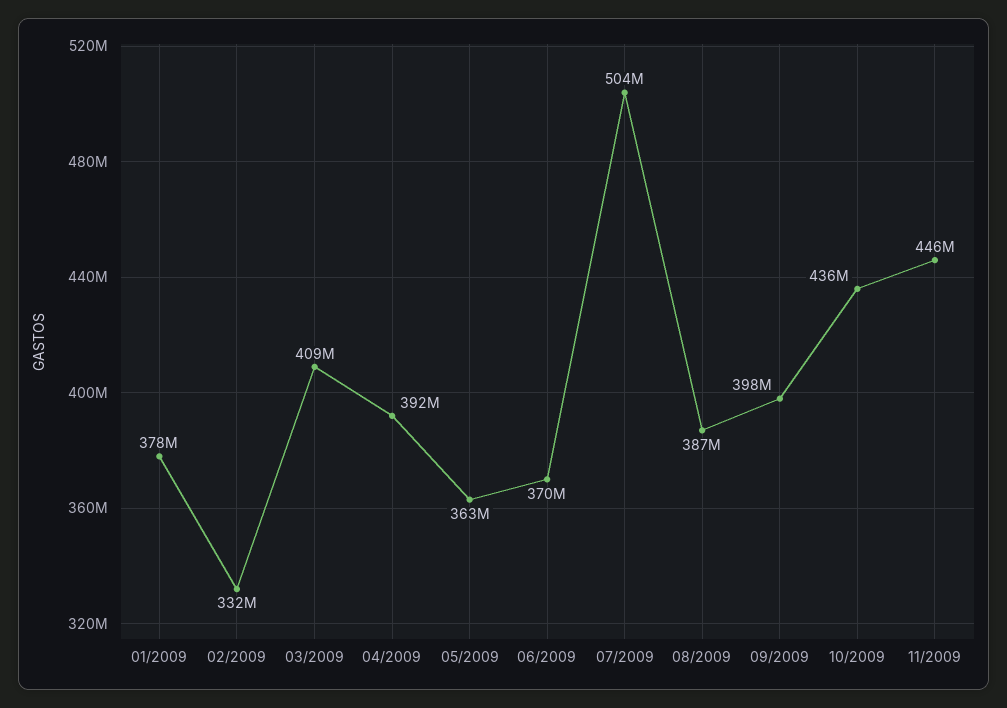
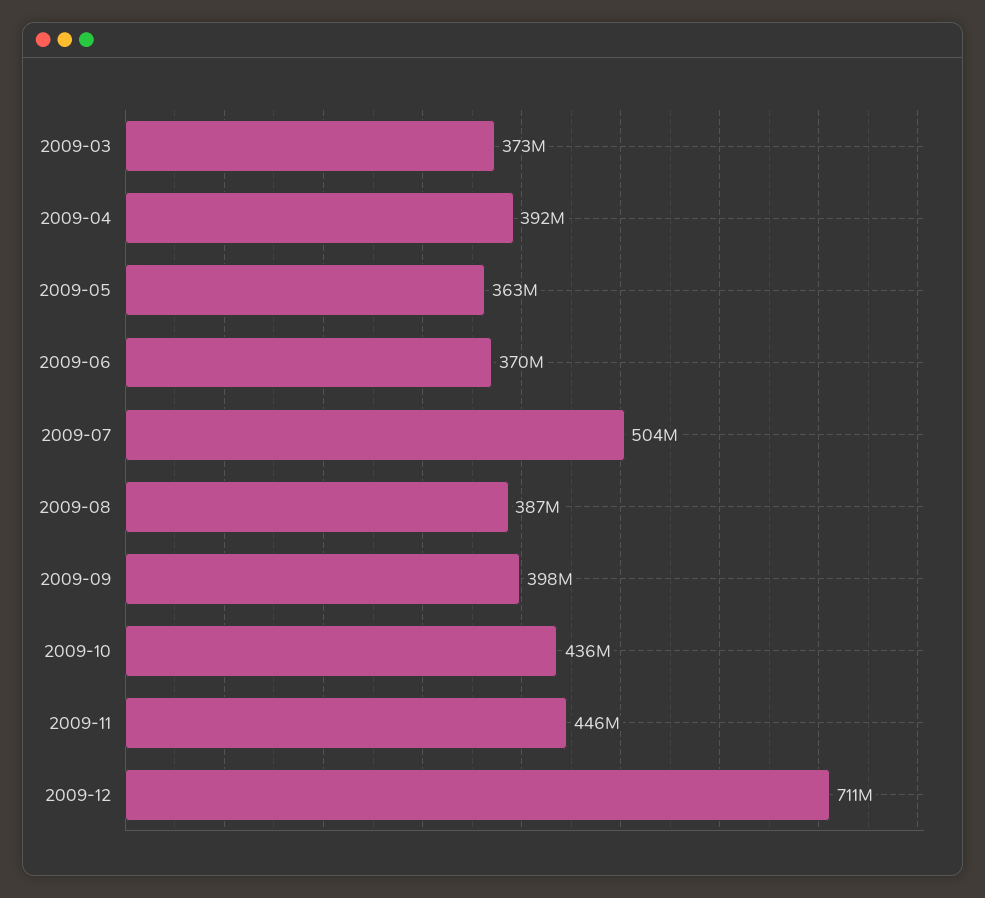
01/2009: 378000000 -> none
02/2009: 332000000 -> none
03/2009: 409000000 -> 373000000
2009-12: none -> 711000000

